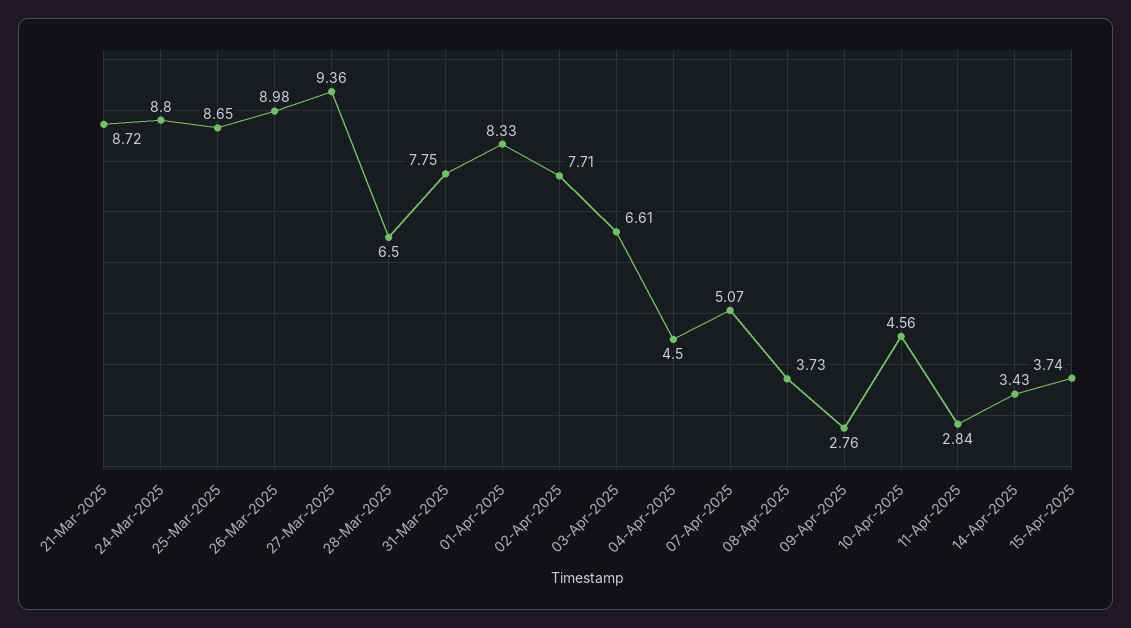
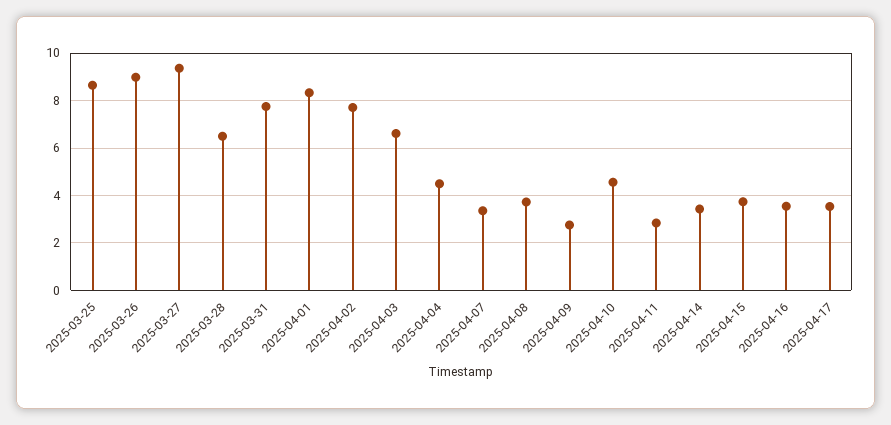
21-Mar-2025: 8.72 -> none
24-Mar-2025: 8.8 -> none
07-Apr-2025: 5.07 -> 3.5
2025-04-16: none -> 3.5
2025-04-17: none -> 3.5

